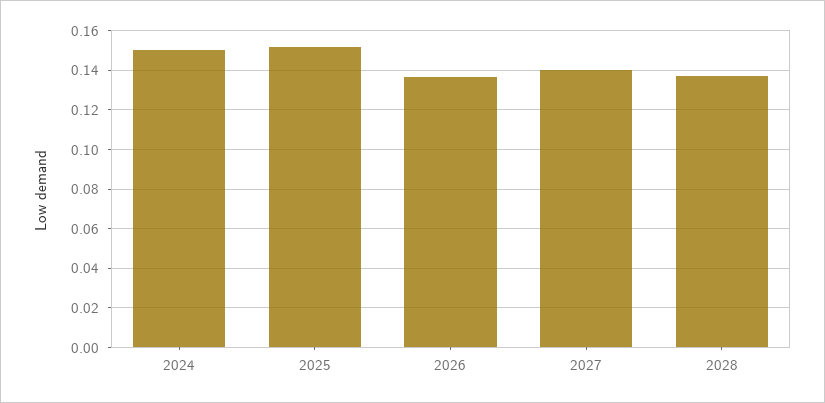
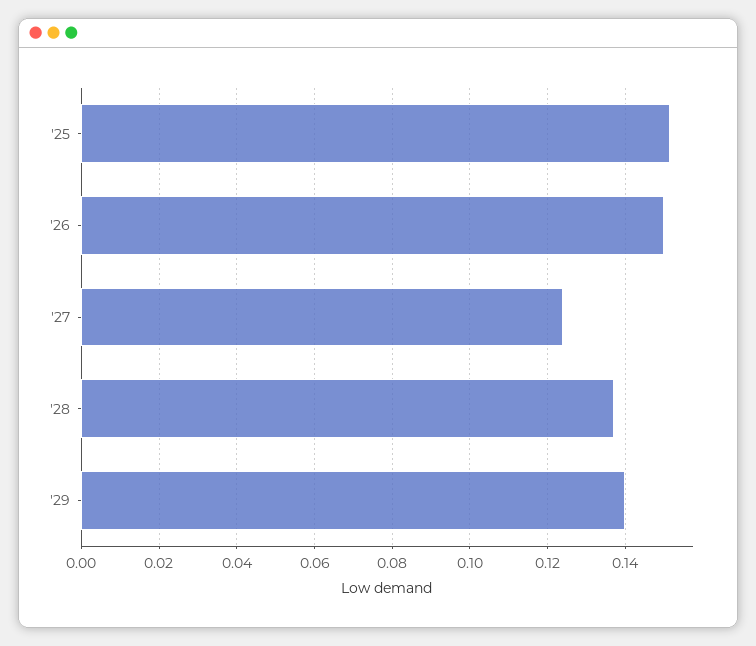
2024: 0.15 -> none
2026: 0.135 -> 0.15
2027: 0.14 -> 0.124
'29: none -> 0.14

